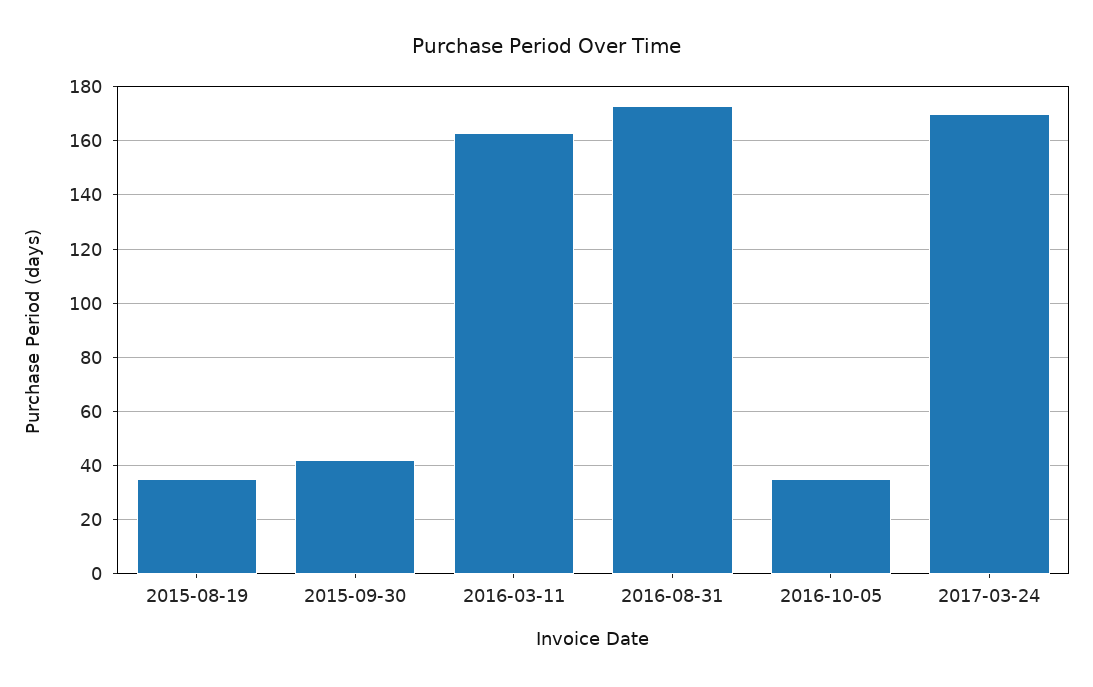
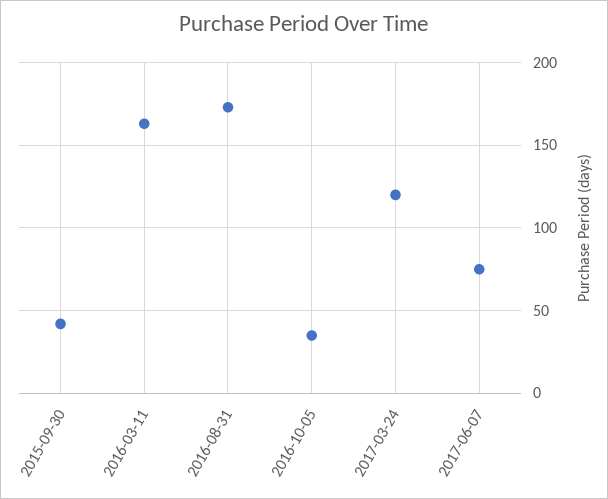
2015-08-19: 35 -> none
2017-03-24: 170 -> 120
2017-06-07: none -> 75

